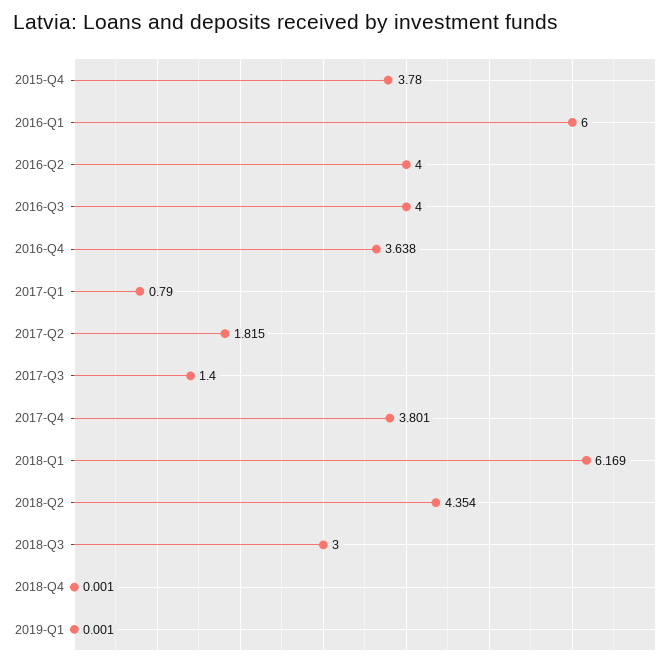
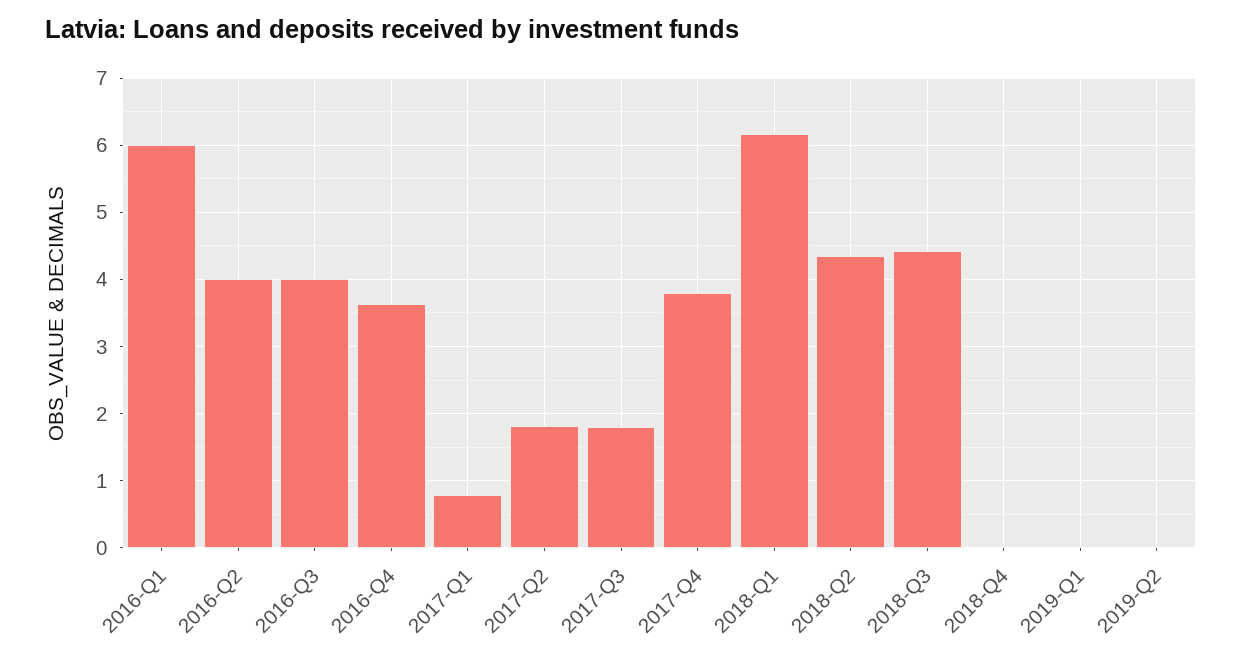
2015-Q4: 3.78 -> none
2017-Q3: 1.4 -> 1.8
2018-Q3: 3 -> 4.4
2019-Q2: none -> 0

